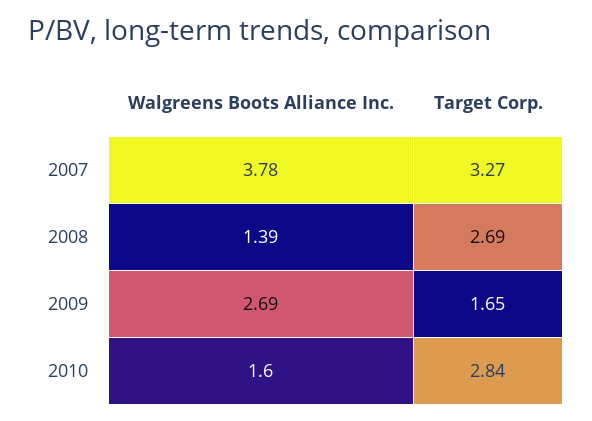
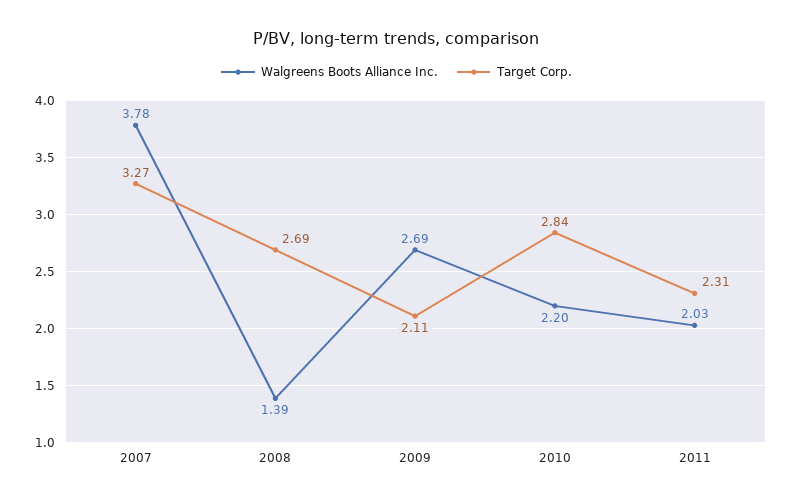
Target Corp., 2009: 1.65 -> 2.11
Walgreens Boots Alliance Inc., 2010: 1.6 -> 2.2
Walgreens Boots Alliance Inc., 2011: none -> 2.03
Target Corp., 2011: none -> 2.31

